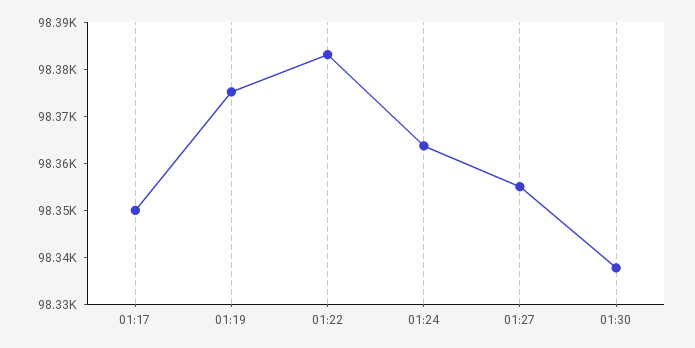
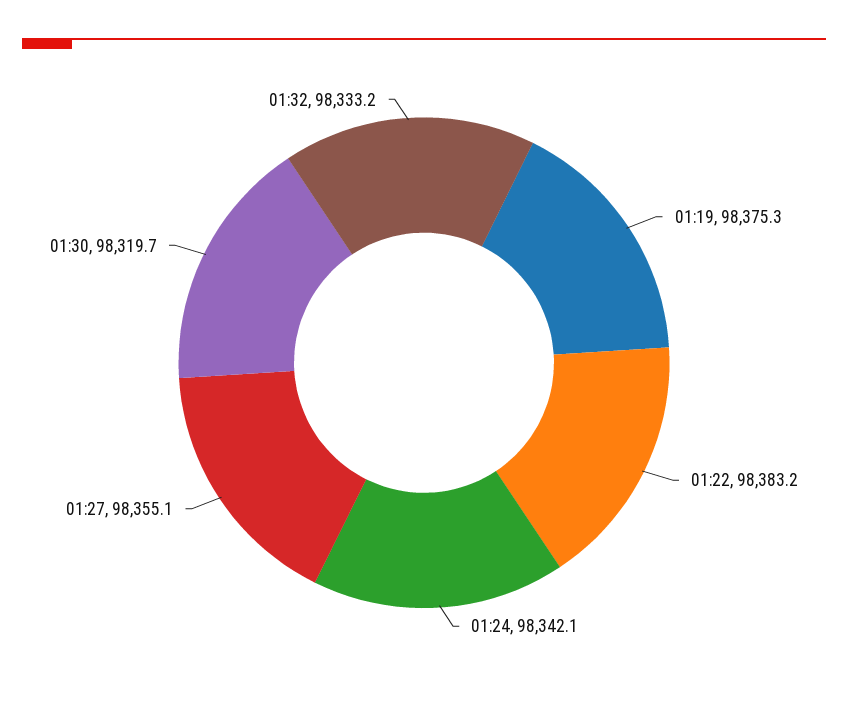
01:17: 98350 -> none
01:24: 98364 -> 98342.1
01:30: 98338 -> 98319.7
01:32: none -> 98333.2

